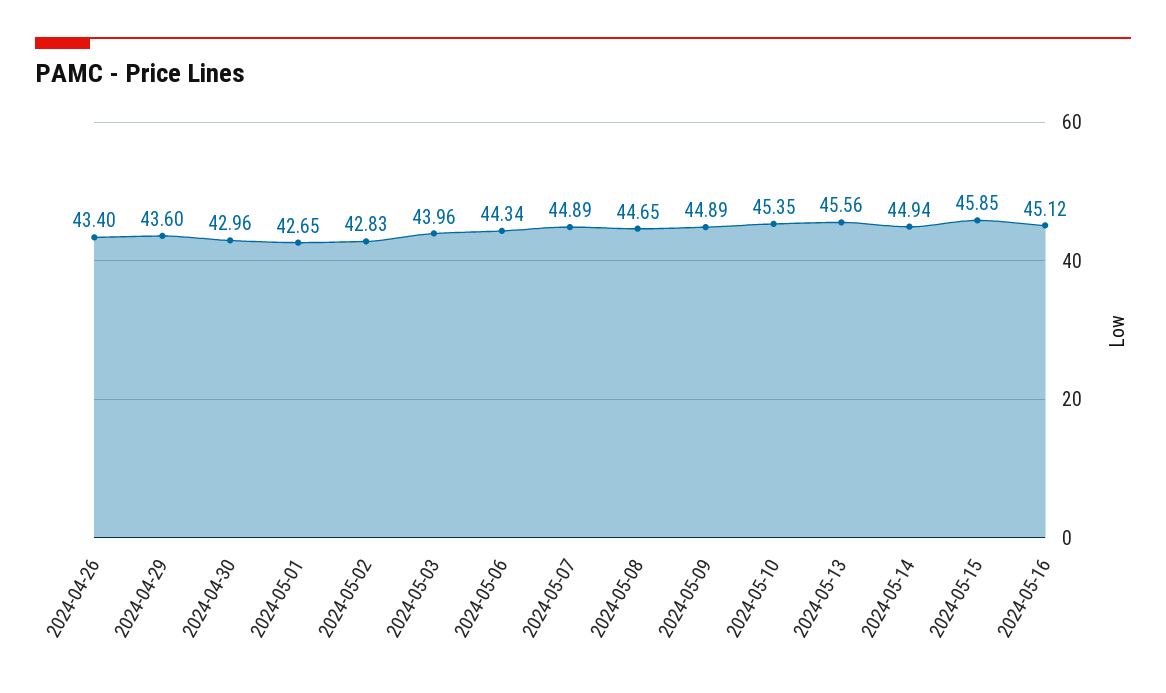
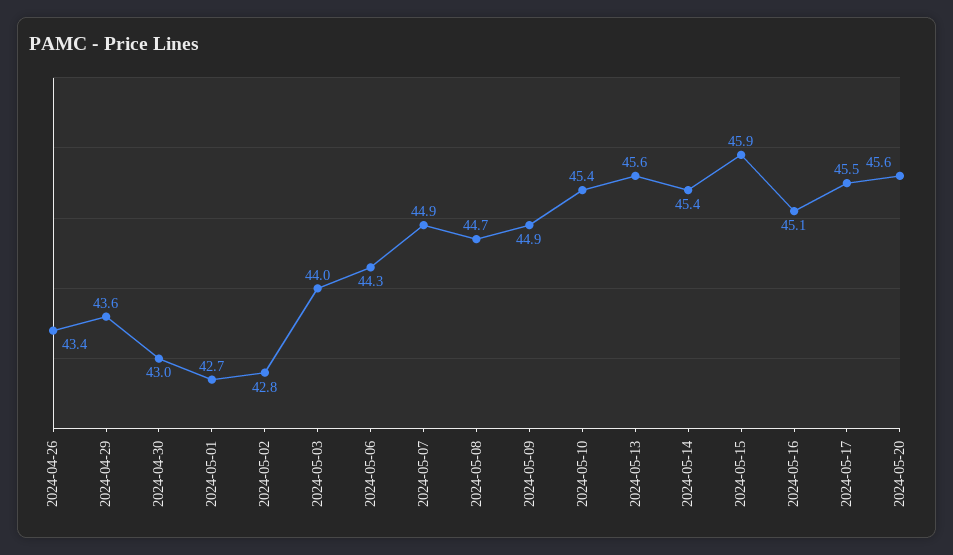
2024-05-14: 44.94 -> 45.4
2024-05-17: none -> 45.5
2024-05-20: none -> 45.6

